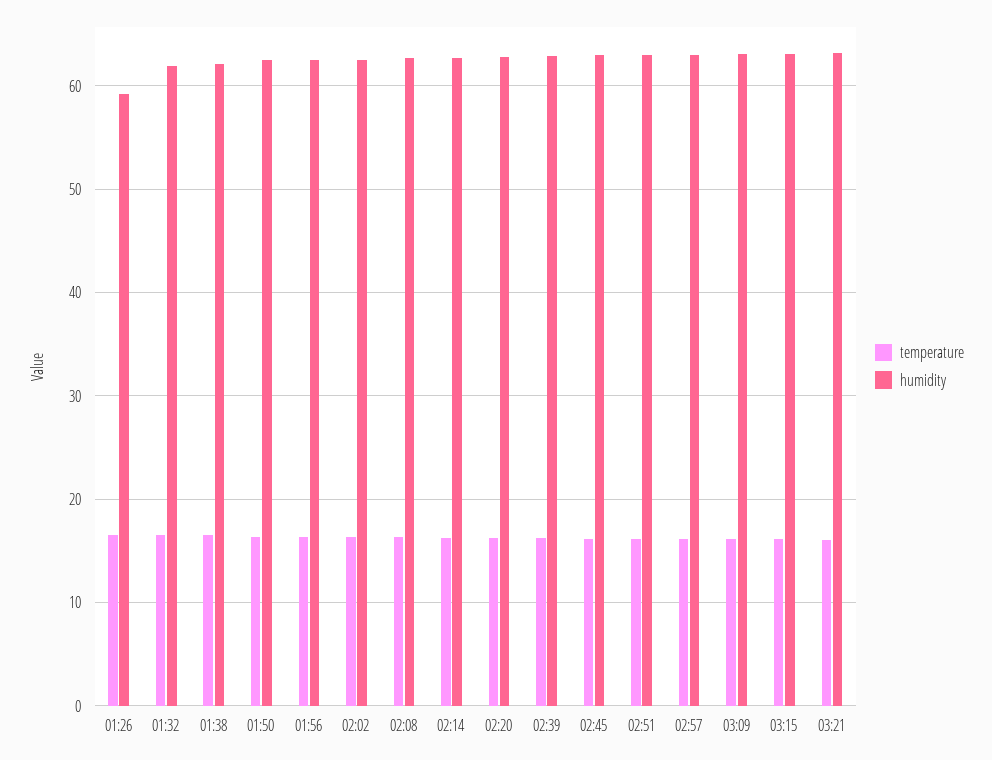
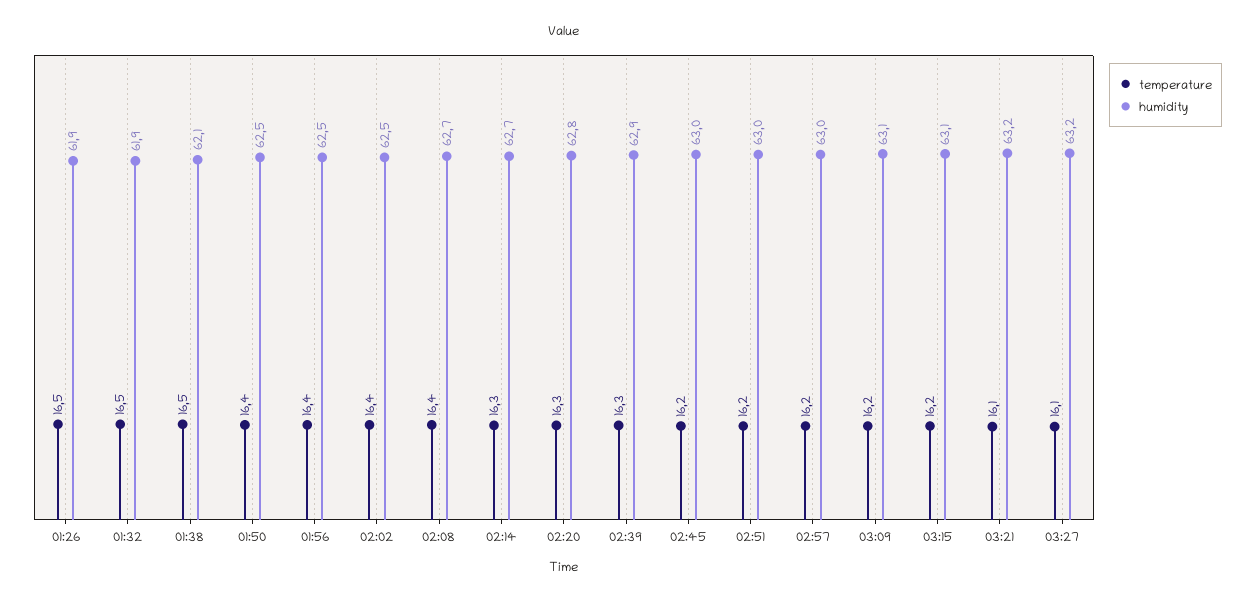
humidity, 01:26: 59 -> 61.9
temperature, 03:27: none -> 16.1
humidity, 03:27: none -> 63.2

